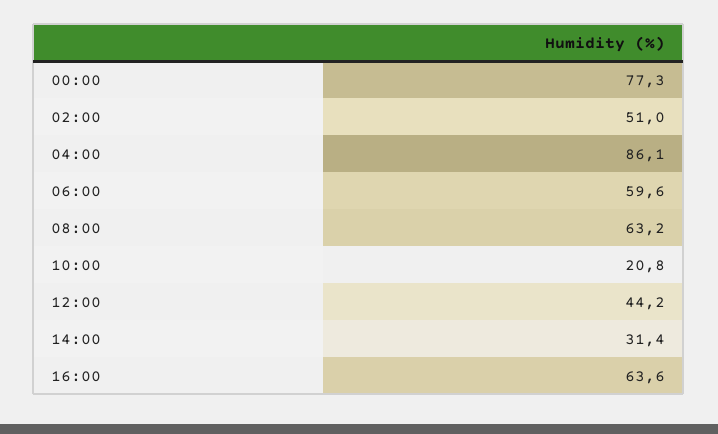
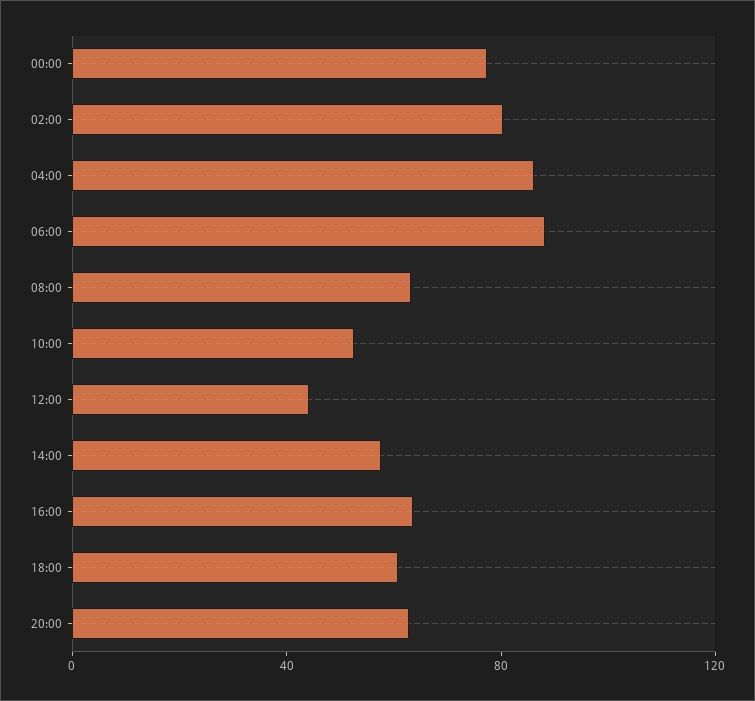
02:00: 51 -> 80
06:00: 59.6 -> 90
10:00: 20.8 -> 50
14:00: 31.4 -> 60
18:00: none -> 60
20:00: none -> 60

